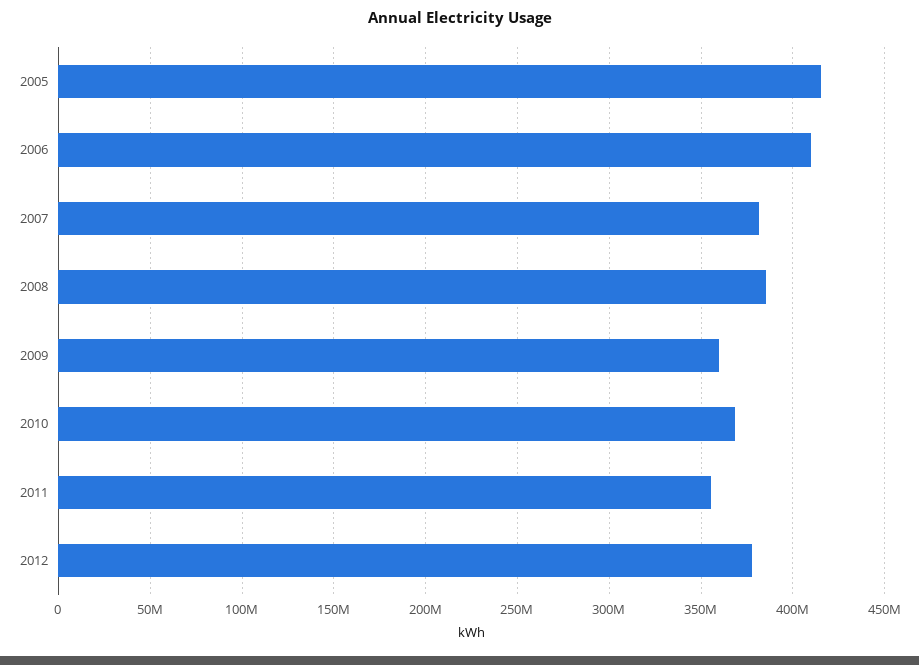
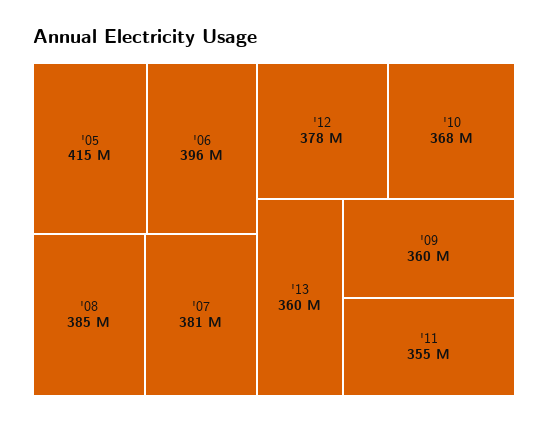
2006: 410000000 -> 396000000
'13: none -> 360000000

